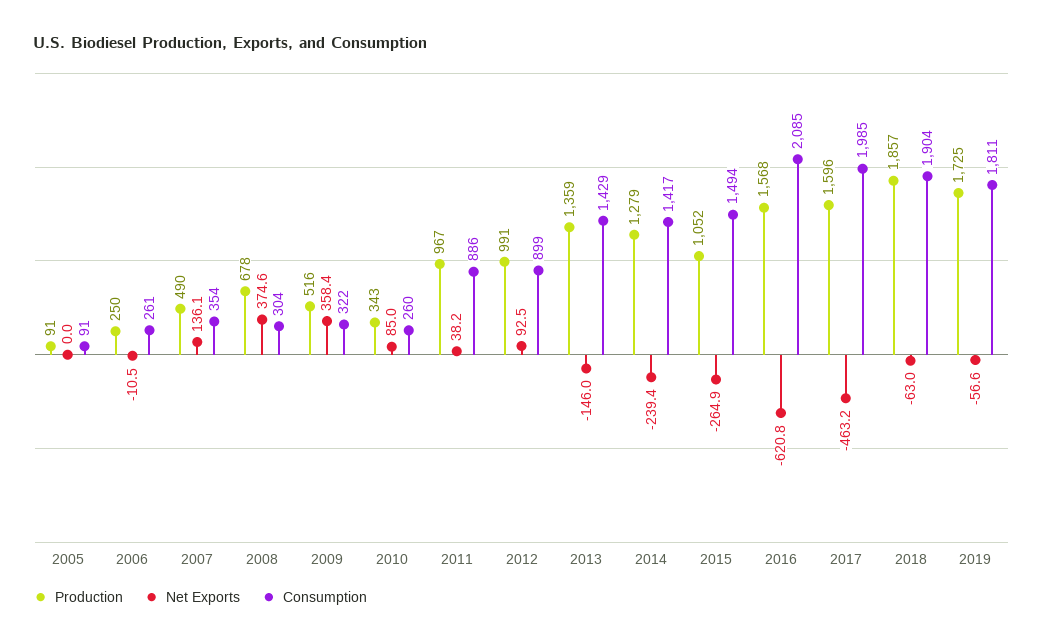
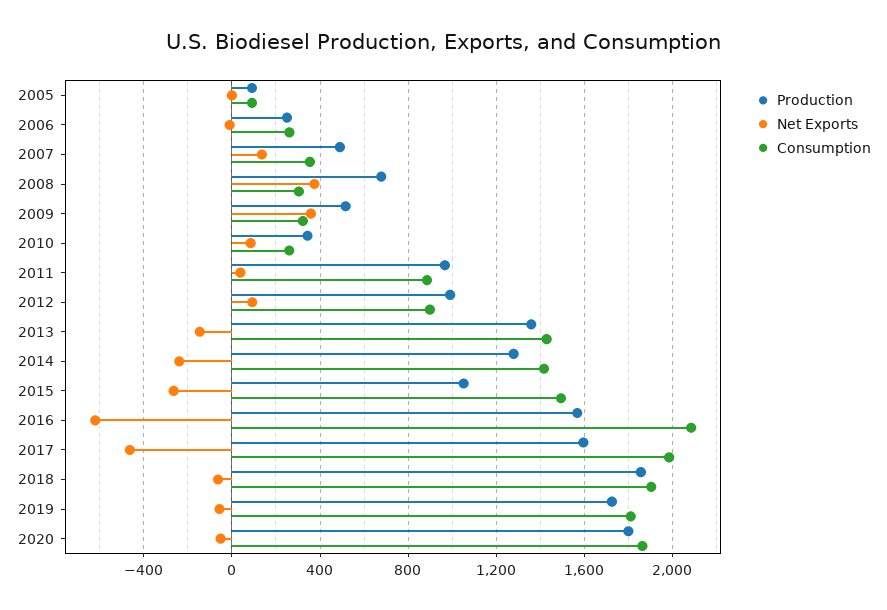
Production, 2020: none -> 1800
Net Exports, 2020: none -> -50
Consumption, 2020: none -> 1850

